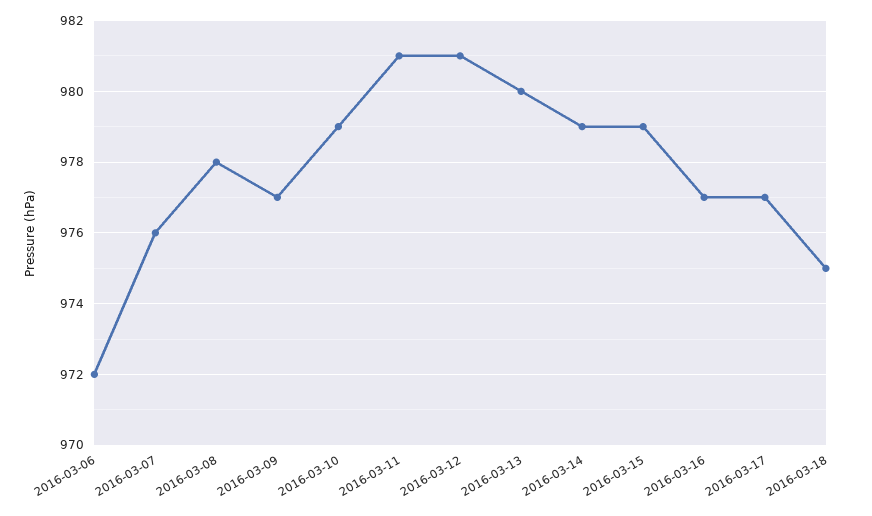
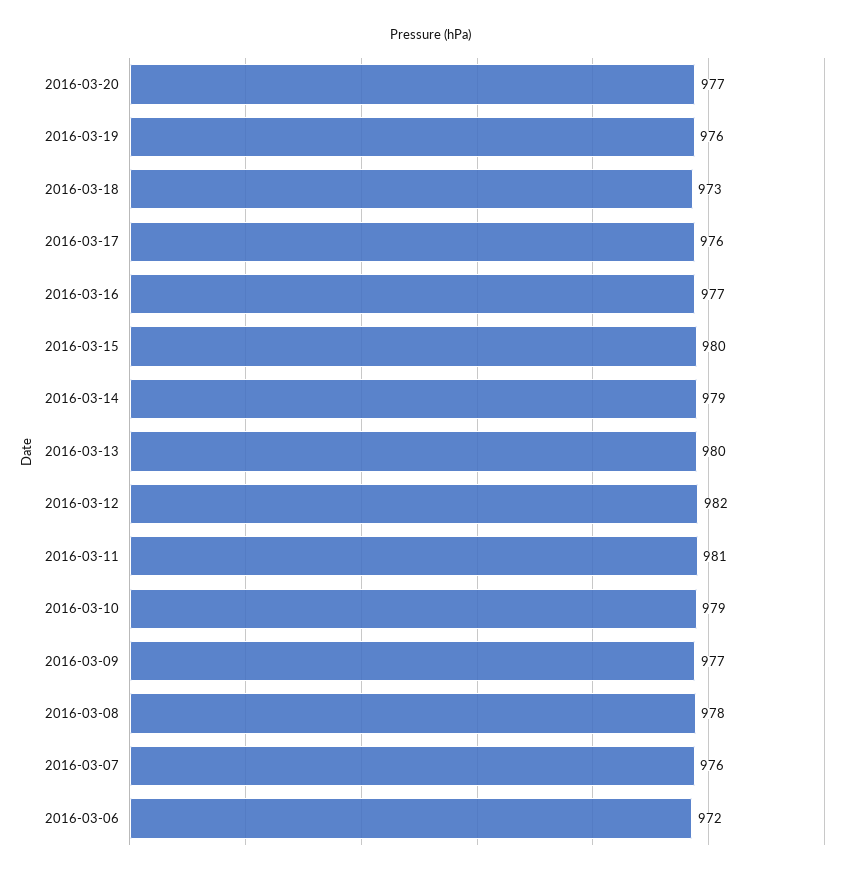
2016-03-12: 981 -> 982
2016-03-15: 979 -> 980
2016-03-17: 977 -> 976
2016-03-18: 975 -> 973
2016-03-20: none -> 977
2016-03-19: none -> 976

